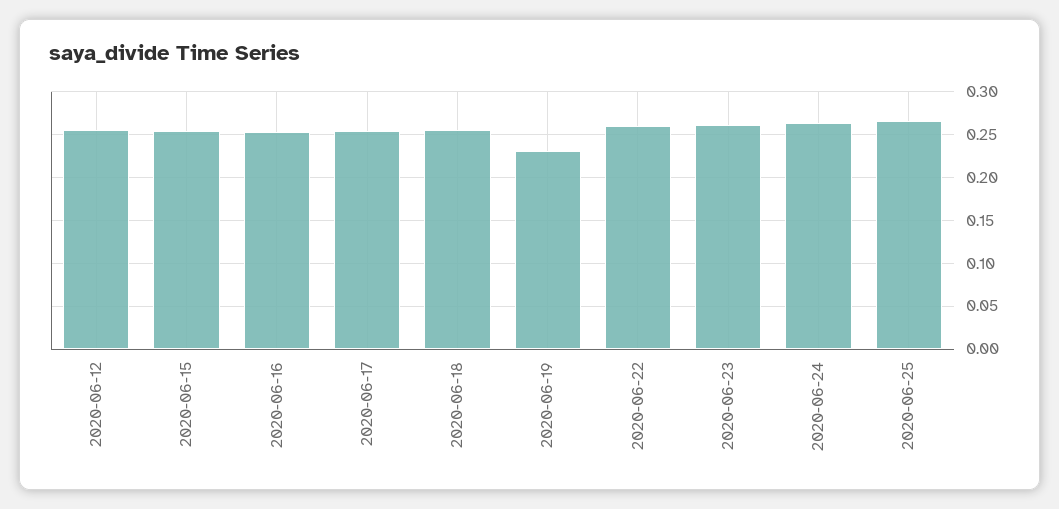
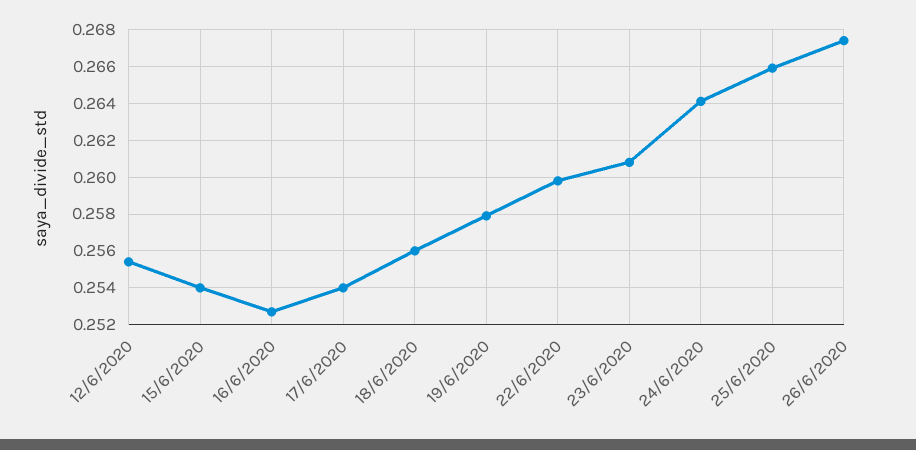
2020-06-19: 0.23 -> 0.258
26/6/2020: none -> 0.2675

